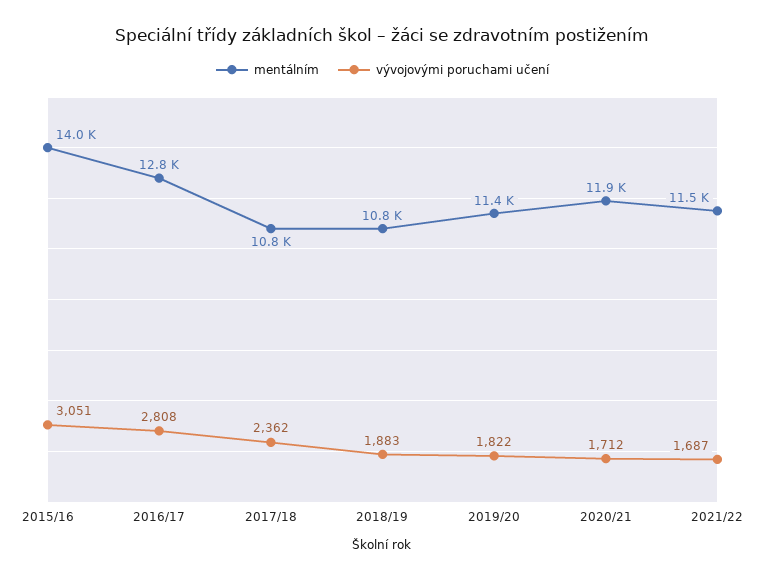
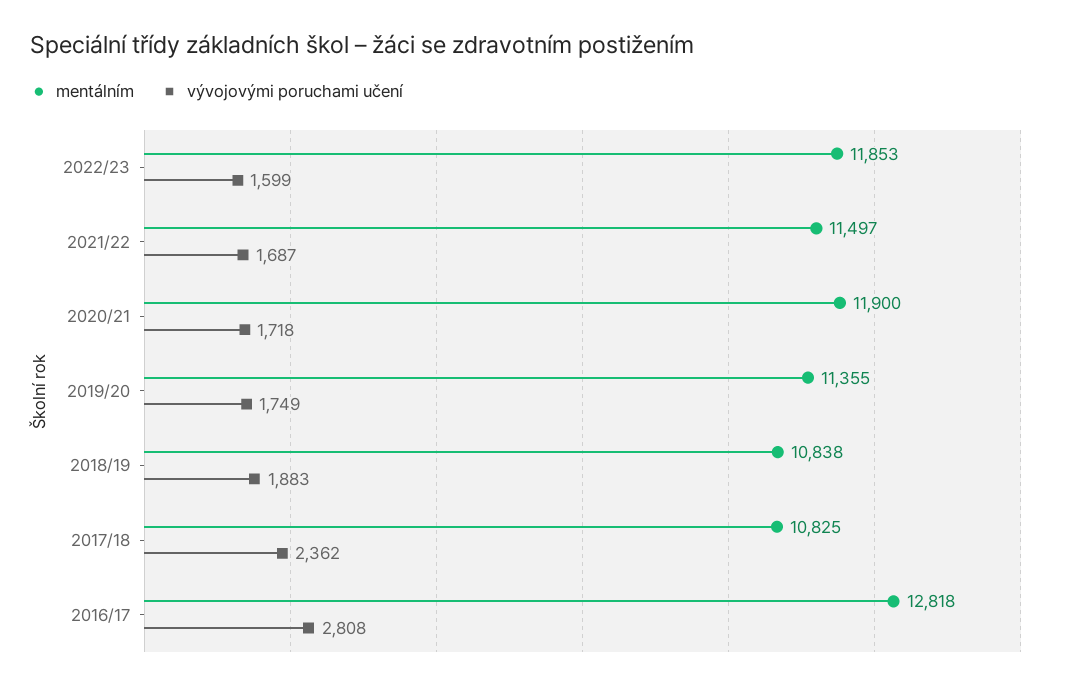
mentálním, 2015/16: 14000 -> none
vývojovými poruchami učení, 2015/16: 3051 -> none
vývojovými poruchami učení, 2019/20: 1822 -> 1749
vývojovými poruchami učení, 2020/21: 1712 -> 1718
mentálním, 2022/23: none -> 11853
vývojovými poruchami učení, 2022/23: none -> 1599

